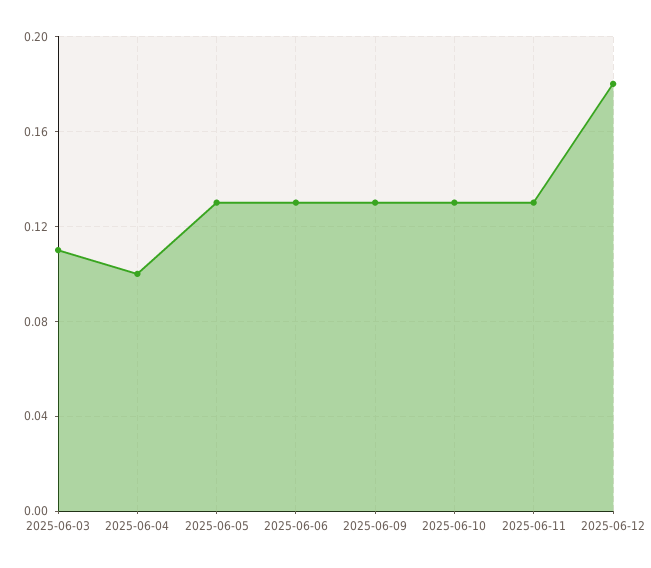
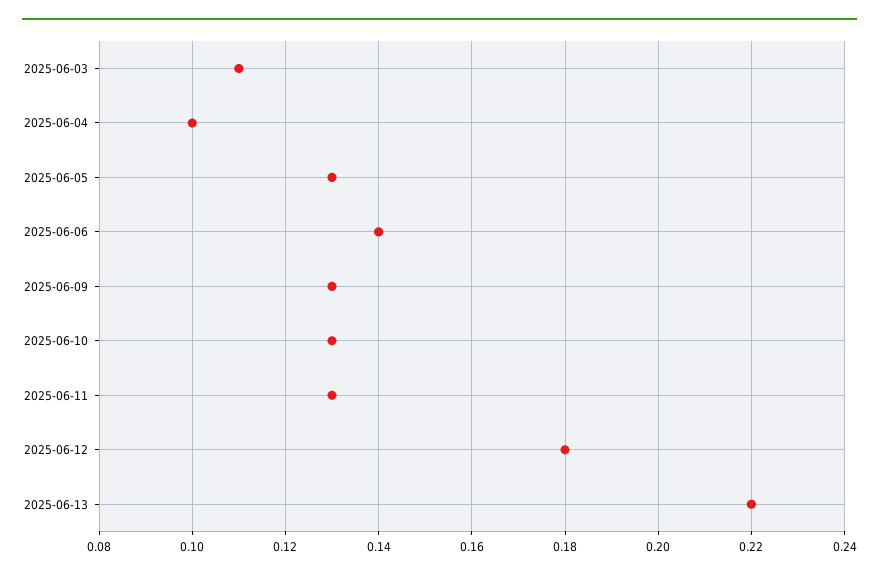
2025-06-06: 0.13 -> 0.14
2025-06-13: none -> 0.22

